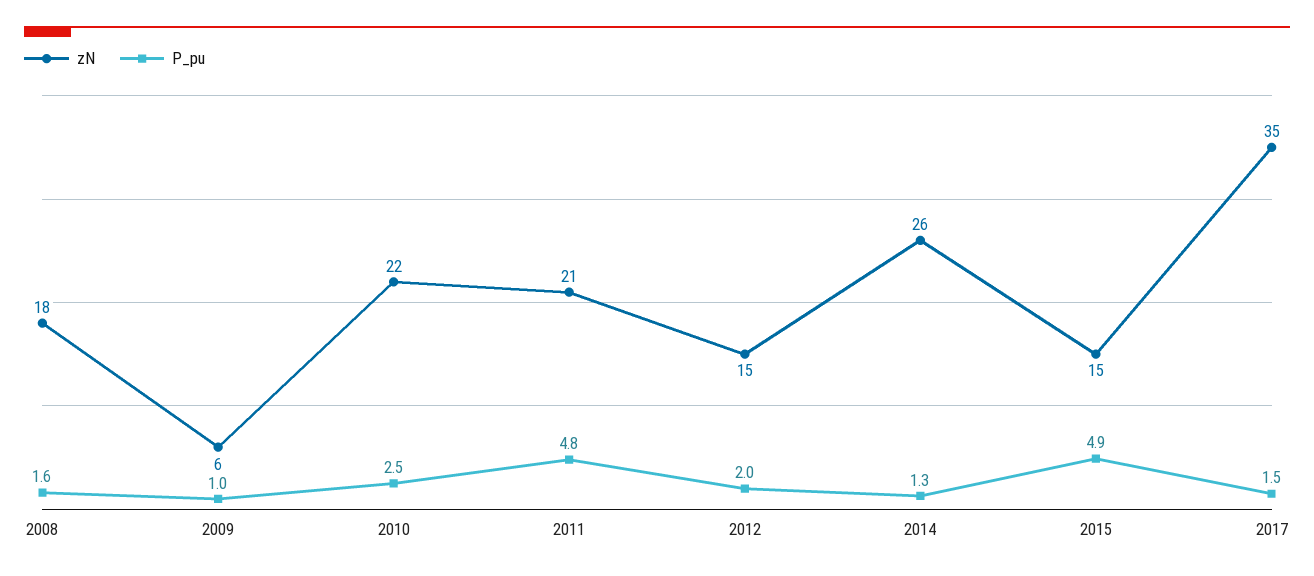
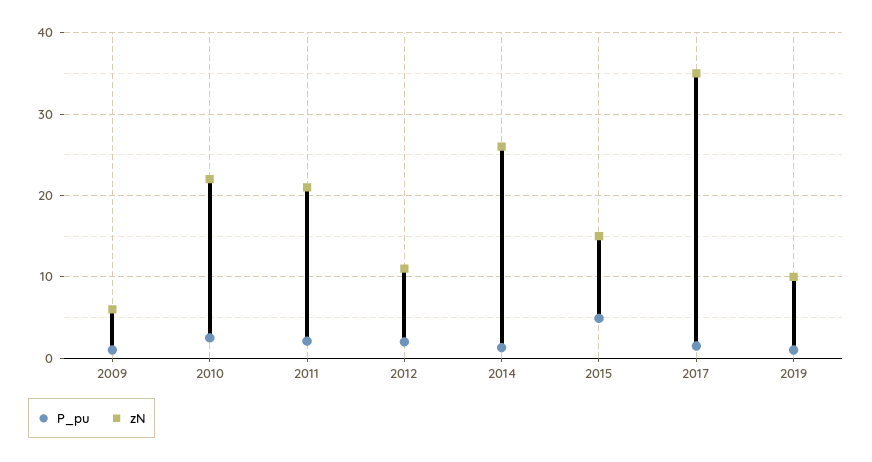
zN, 2008: 18 -> none
P_pu, 2008: 1.6 -> none
P_pu, 2011: 4.8 -> 2
zN, 2012: 15 -> 11
P_pu, 2019: none -> 1
zN, 2019: none -> 10

